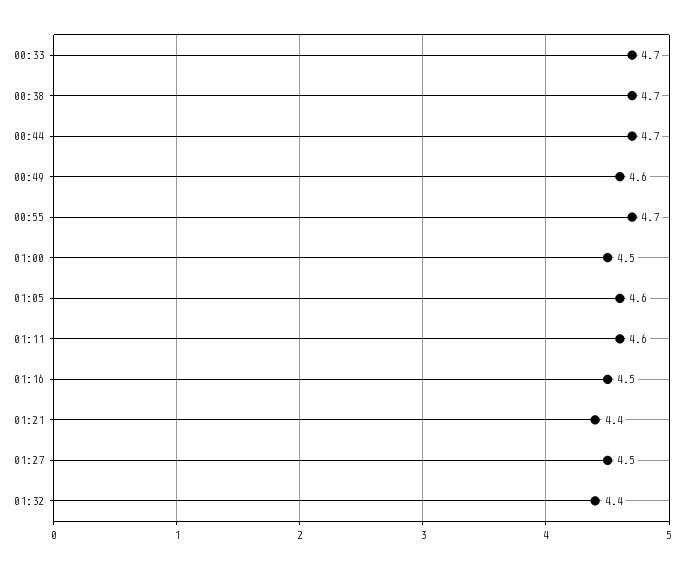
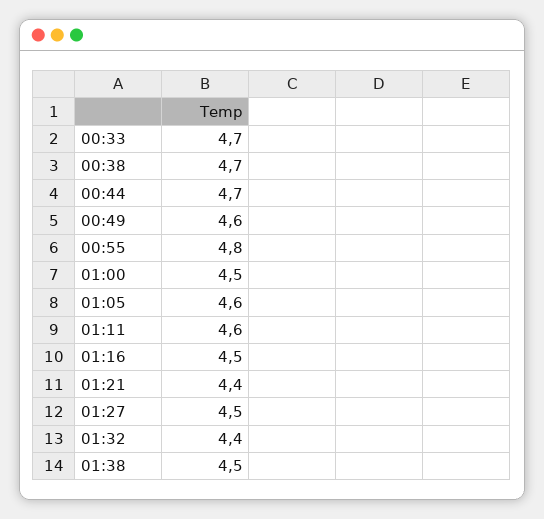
00:55: 4.7 -> 4.8
01:38: none -> 4.5

